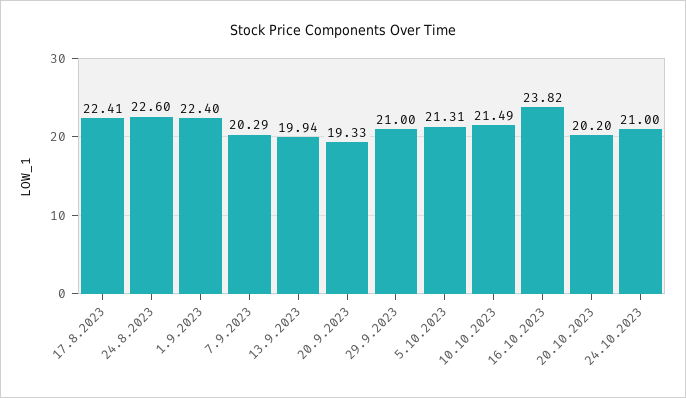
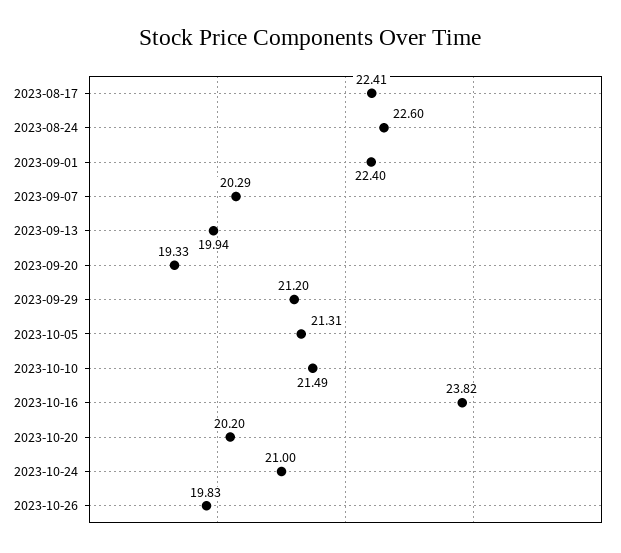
29.9.2023: 21 -> 21.2
2023-10-26: none -> 19.83

